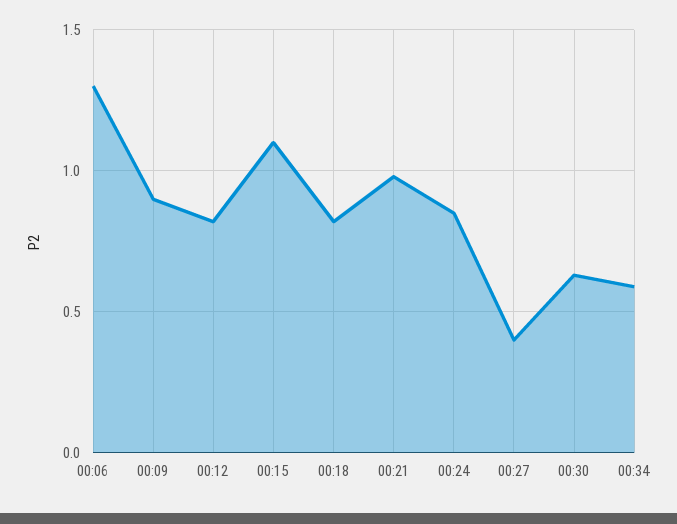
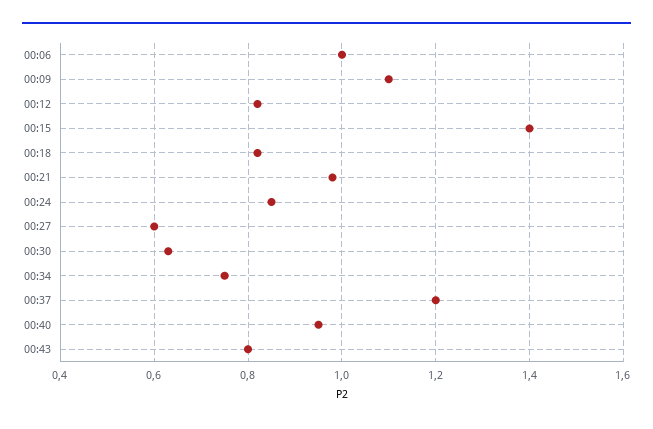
00:06: 1.3 -> 1
00:09: 0.9 -> 1.1
00:15: 1.1 -> 1.4
00:27: 0.4 -> 0.6
00:34: 0.6 -> 0.75
00:37: none -> 1.2
00:40: none -> 0.95
00:43: none -> 0.8

